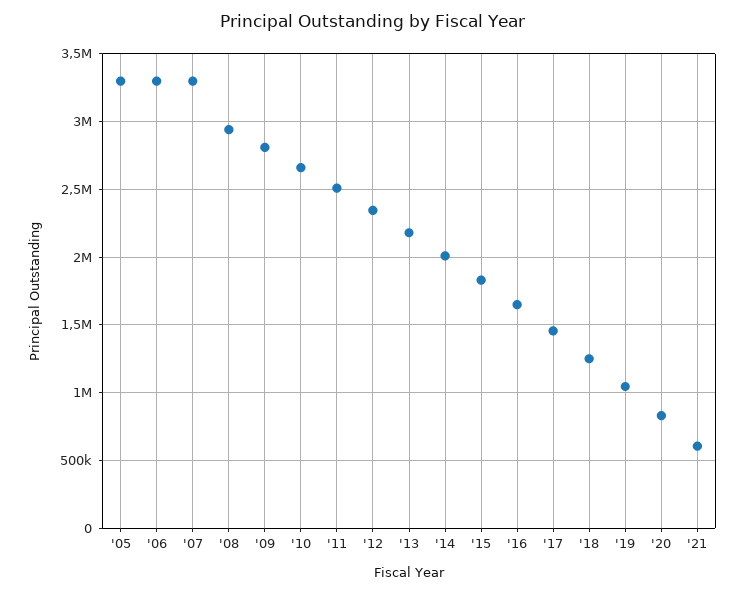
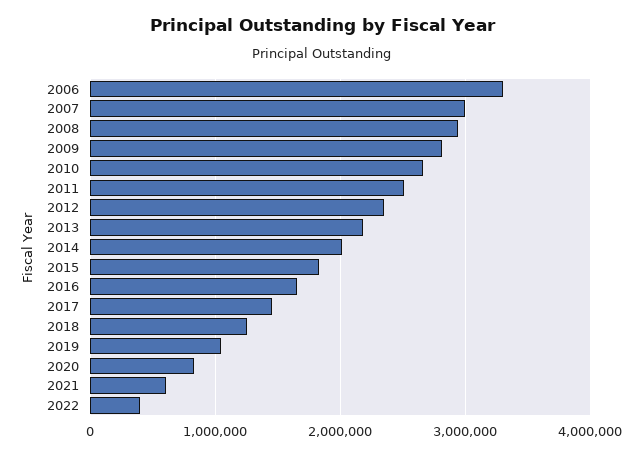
'05: 3300000 -> none
'07: 3300000 -> 3000000
2022: none -> 400000

